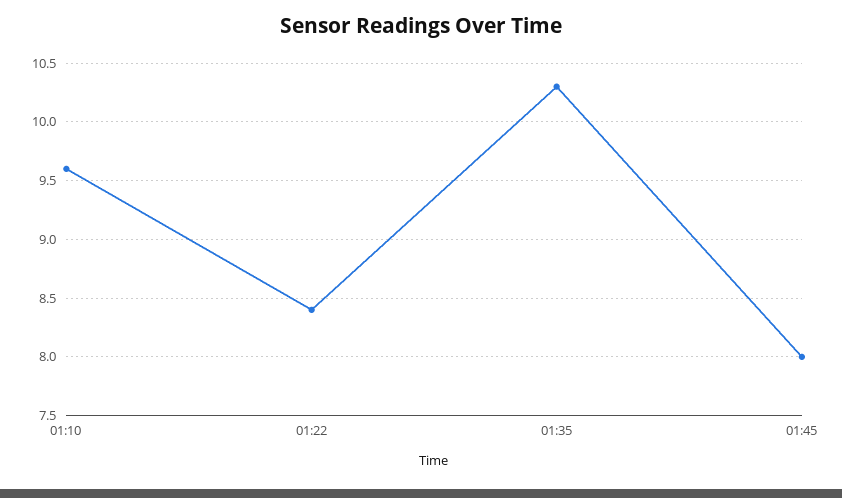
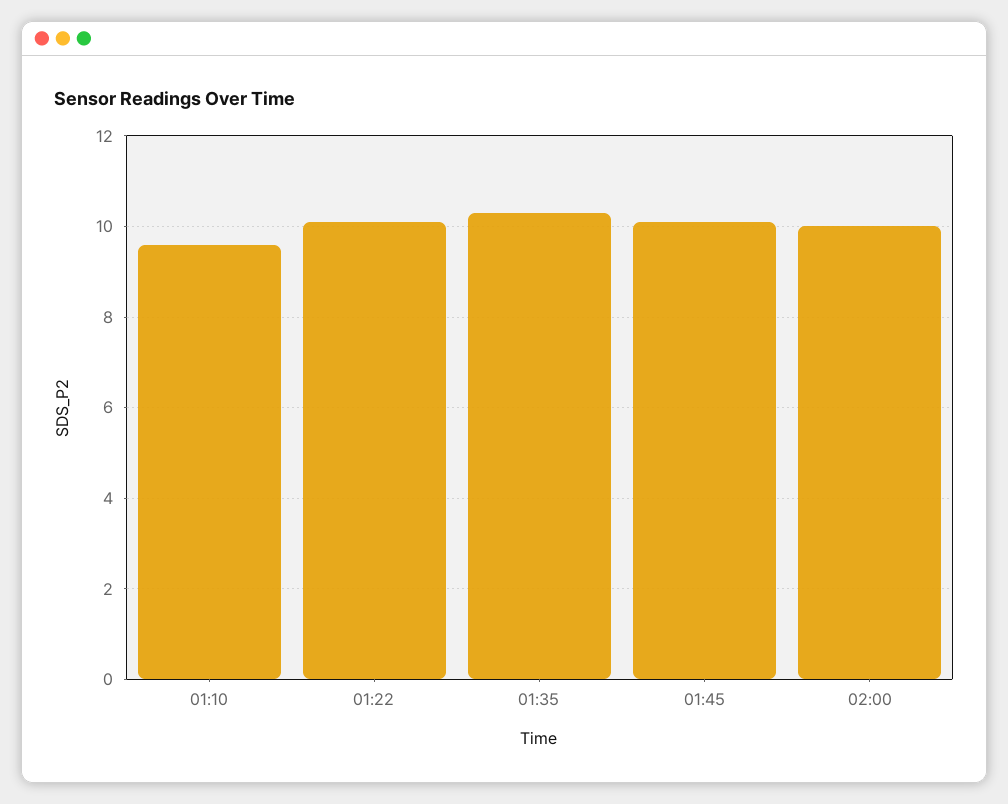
01:22: 8.4 -> 10
01:45: 8 -> 10
02:00: none -> 10

